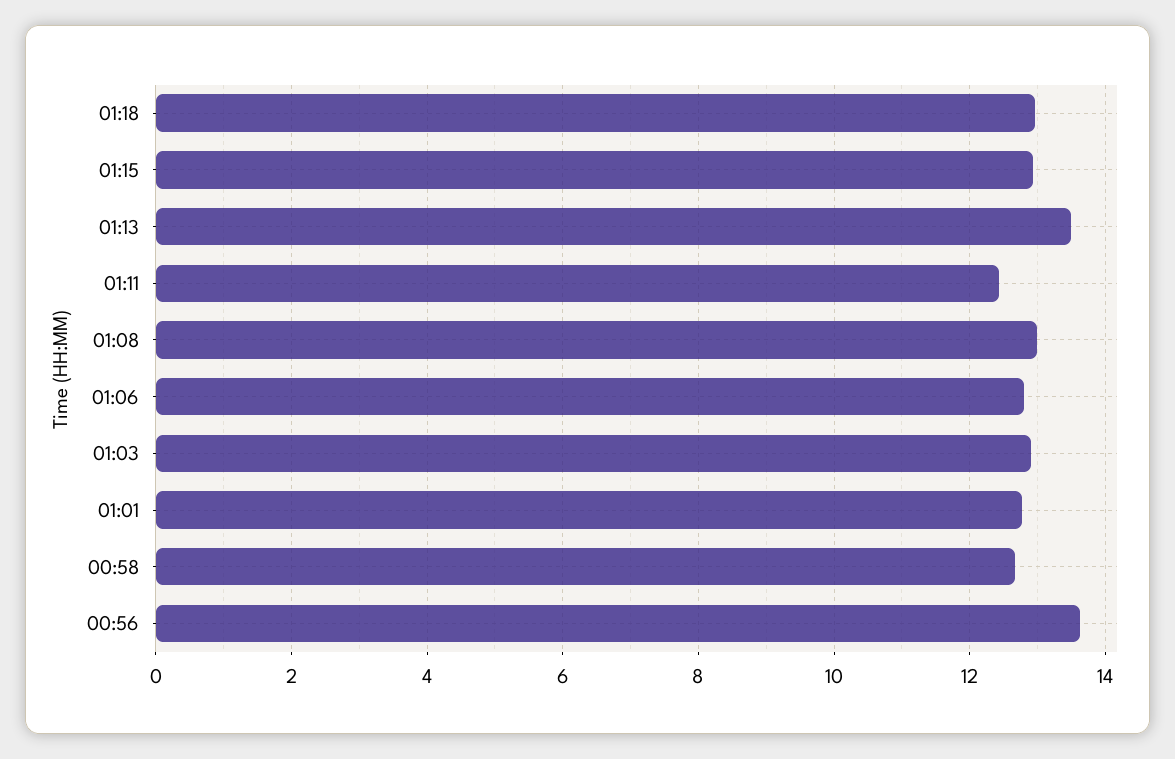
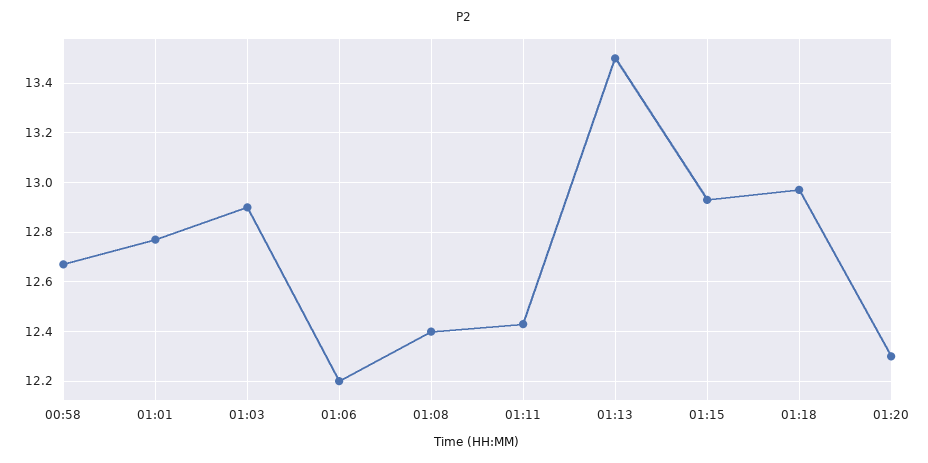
01:08: 13 -> 12.4
01:06: 12.8 -> 12.2
00:56: 13.6 -> none
01:20: none -> 12.3

